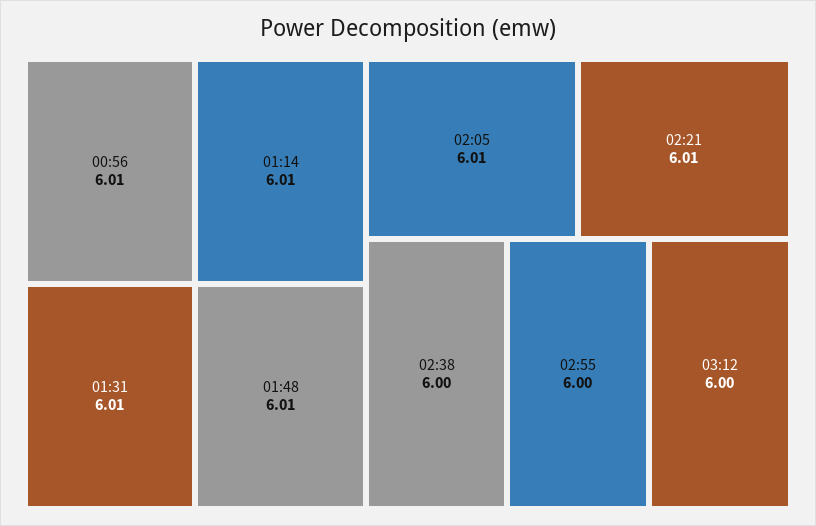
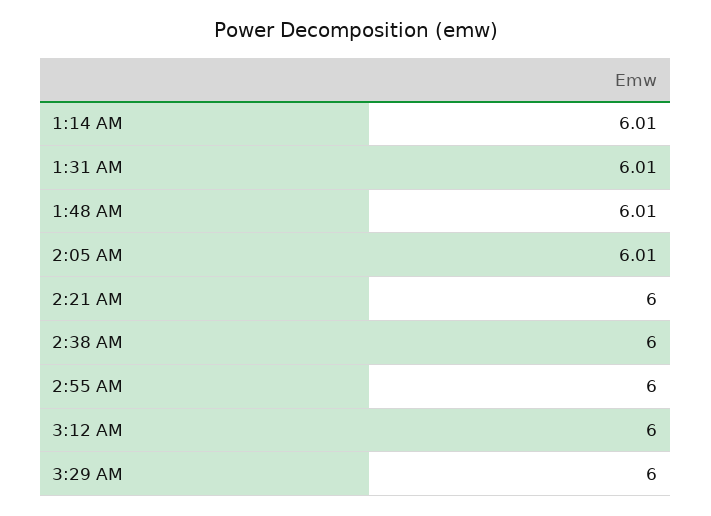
00:56: 6.01 -> none
02:21: 6.01 -> 6
3:29 AM: none -> 6

